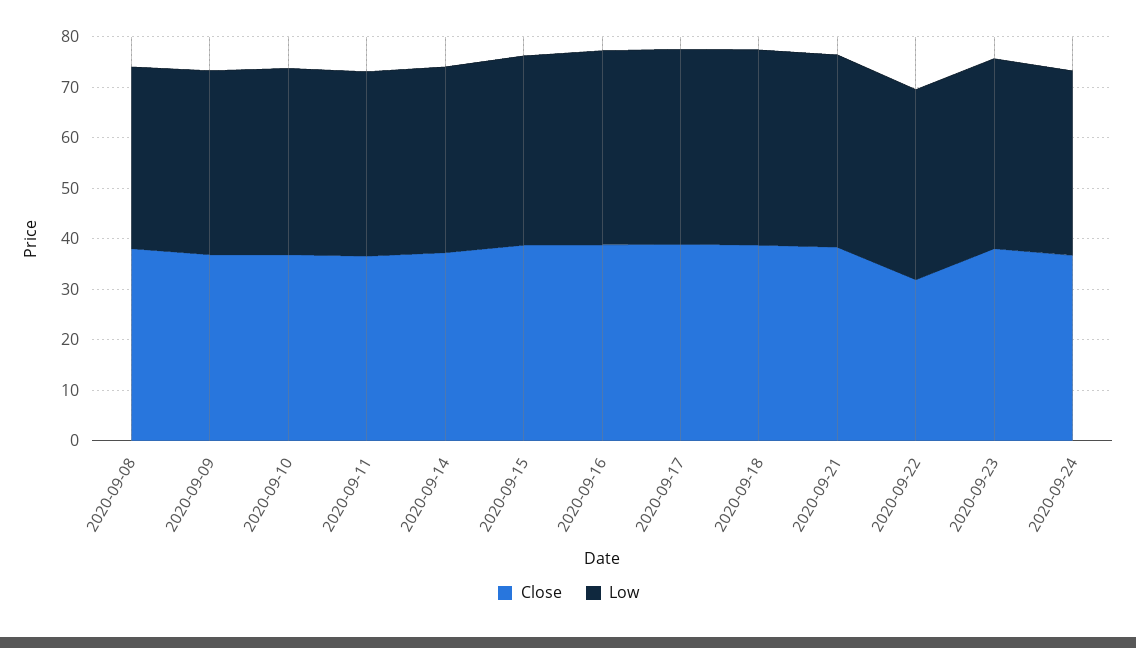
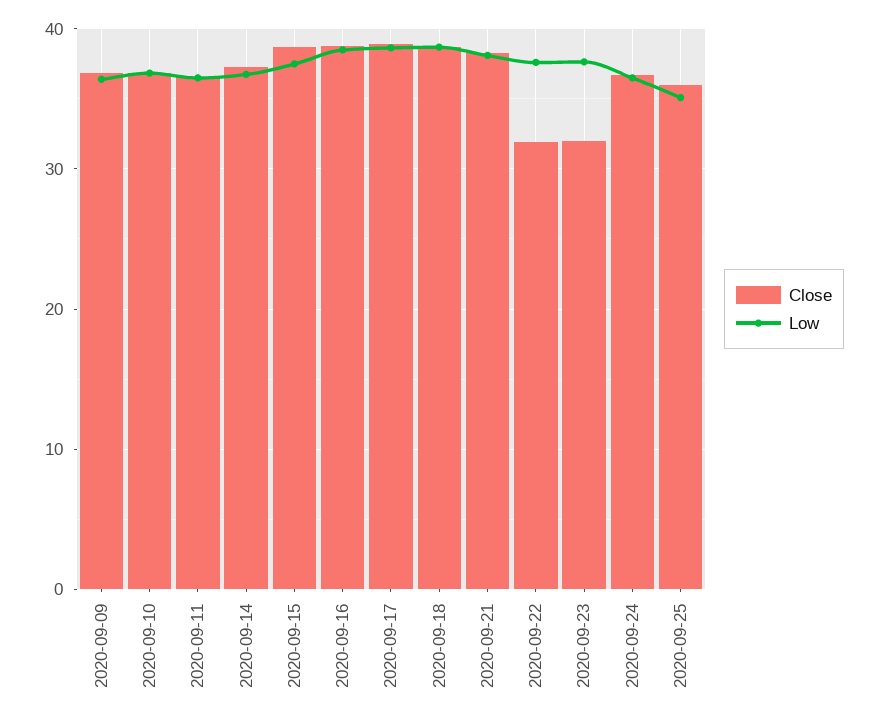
Close, 2020-09-08: 38 -> none
Low, 2020-09-08: 36 -> none
Close, 2020-09-23: 38 -> 32
Close, 2020-09-25: none -> 36
Low, 2020-09-25: none -> 35

